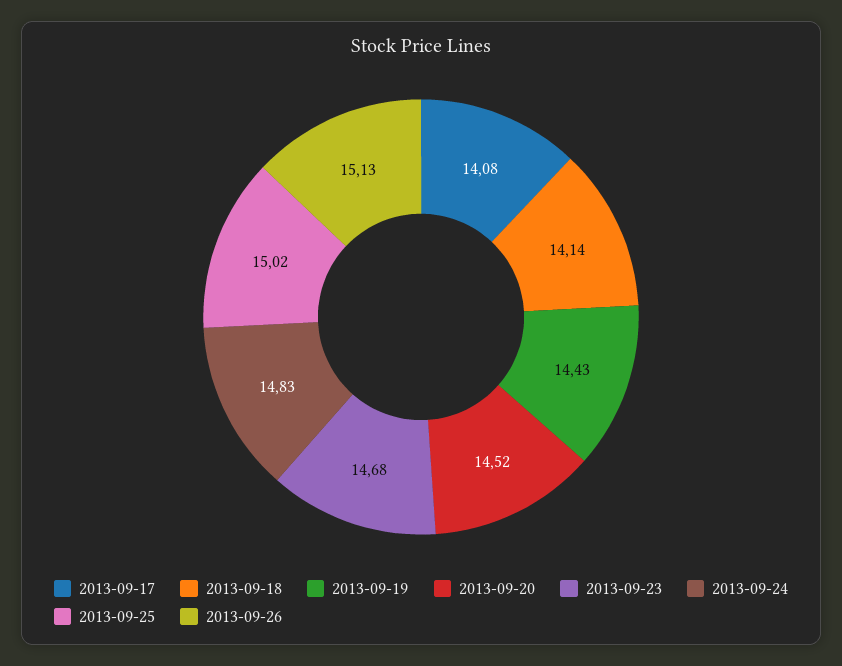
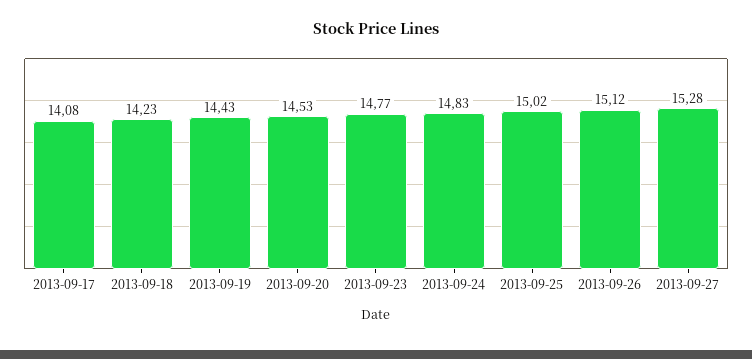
2013-09-18: 14.14 -> 14.23
2013-09-20: 14.52 -> 14.53
2013-09-23: 14.68 -> 14.77
2013-09-26: 15.13 -> 15.12
2013-09-27: none -> 15.28

